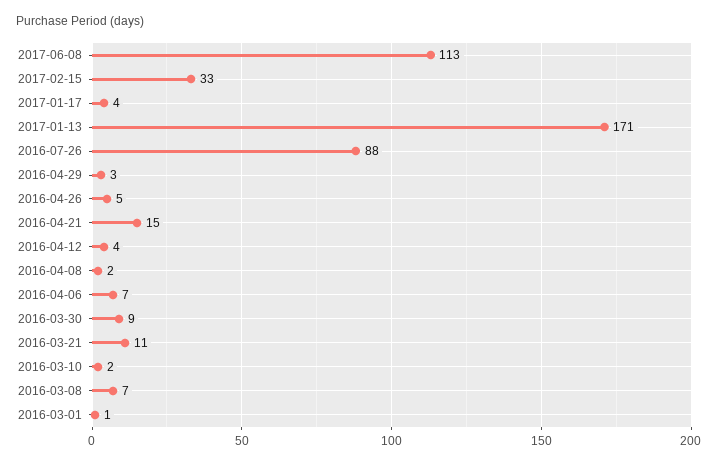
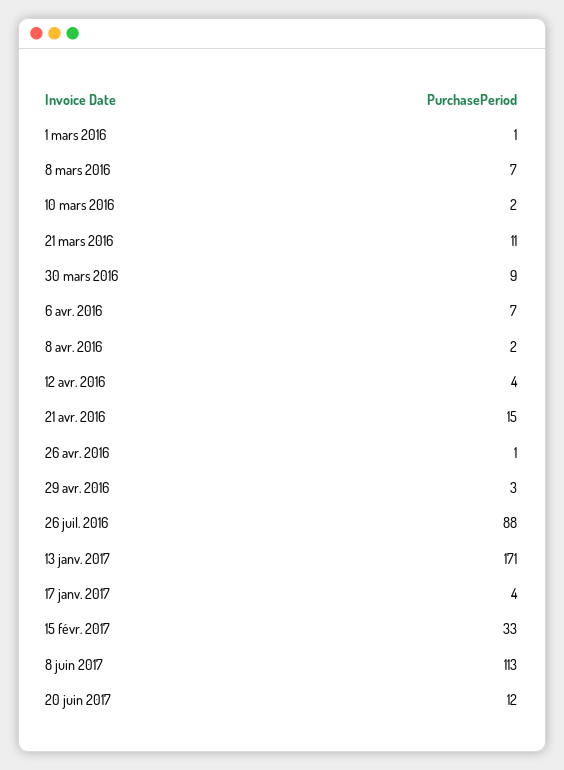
2016-04-26: 5 -> 1
20 juin 2017: none -> 12

